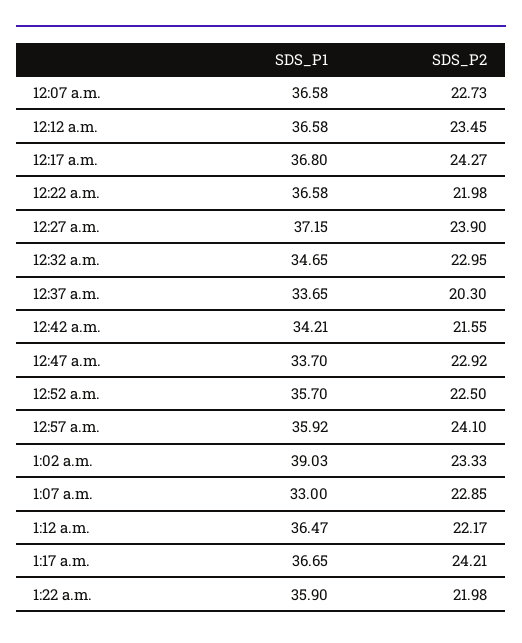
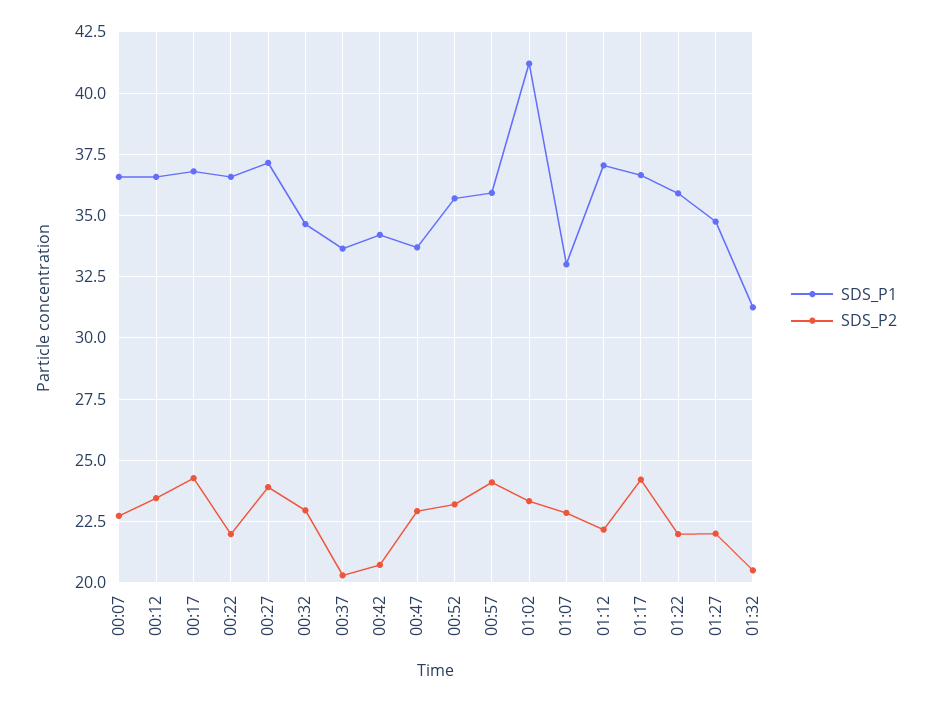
SDS_P2, 12:42 a.m.: 21.55 -> 20.75
SDS_P2, 12:52 a.m.: 22.5 -> 23.25
SDS_P1, 1:02 a.m.: 39.03 -> 41.25
SDS_P1, 1:12 a.m.: 36.47 -> 37
SDS_P1, 01:27: none -> 34.75
SDS_P2, 01:27: none -> 22
SDS_P1, 01:32: none -> 31.25
SDS_P2, 01:32: none -> 20.5

